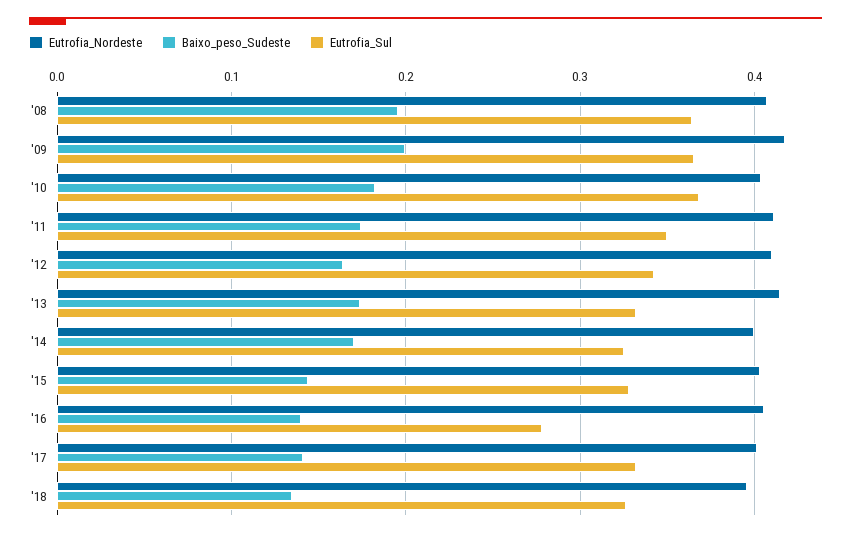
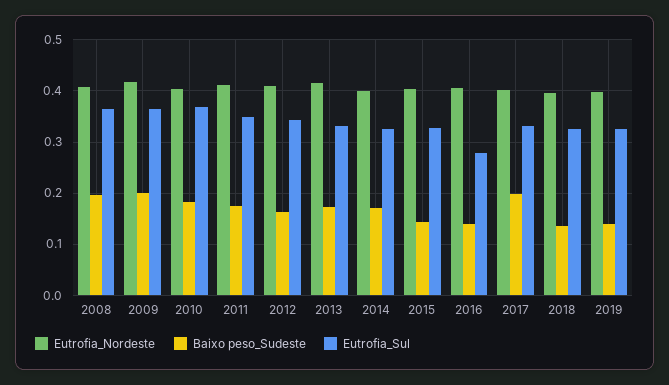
Baixo_peso_Sudeste, '17: 0.14 -> 0.2
Eutrofia_Nordeste, 2019: none -> 0.4
Baixo_peso_Sudeste, 2019: none -> 0.14
Eutrofia_Sul, 2019: none -> 0.32

